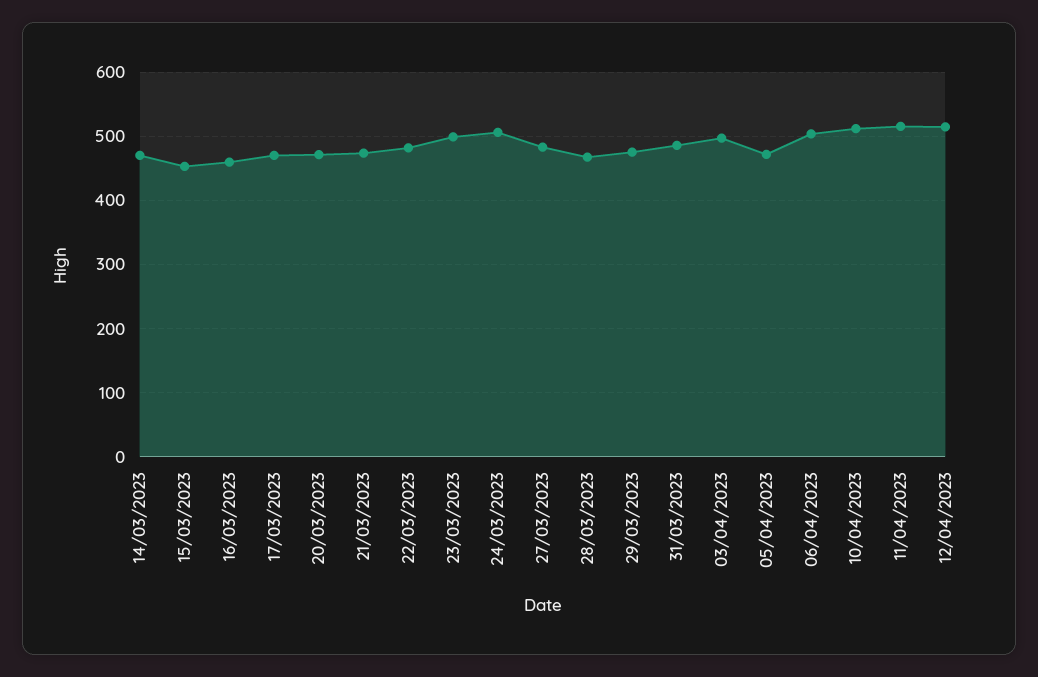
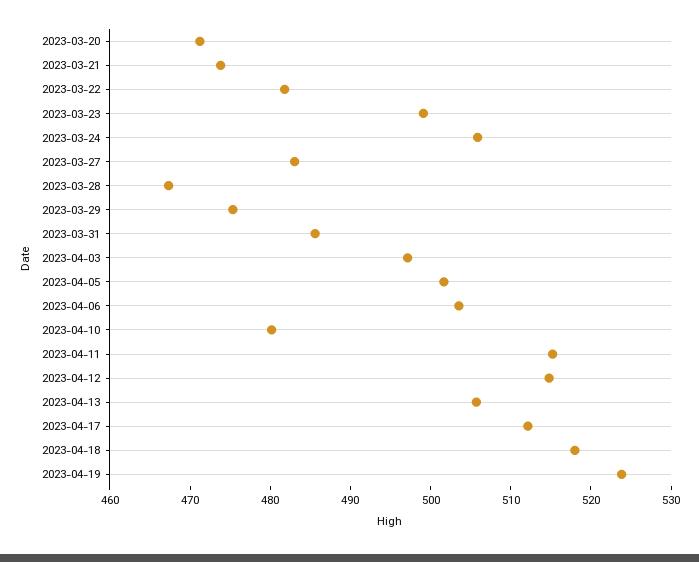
14/03/2023: 470 -> none
15/03/2023: 450 -> none
16/03/2023: 460 -> none
17/03/2023: 470 -> none
05/04/2023: 470 -> 502
10/04/2023: 510 -> 480
2023-04-13: none -> 506
2023-04-17: none -> 512
2023-04-18: none -> 518
2023-04-19: none -> 524

